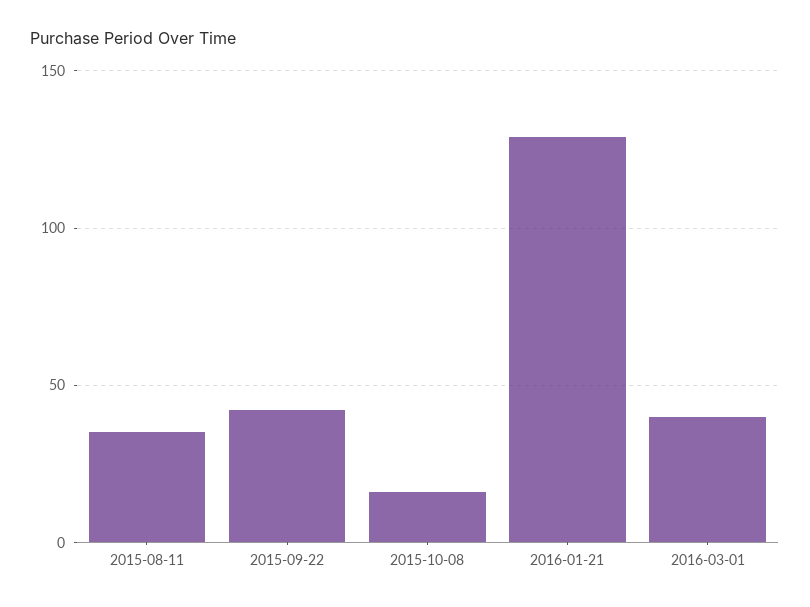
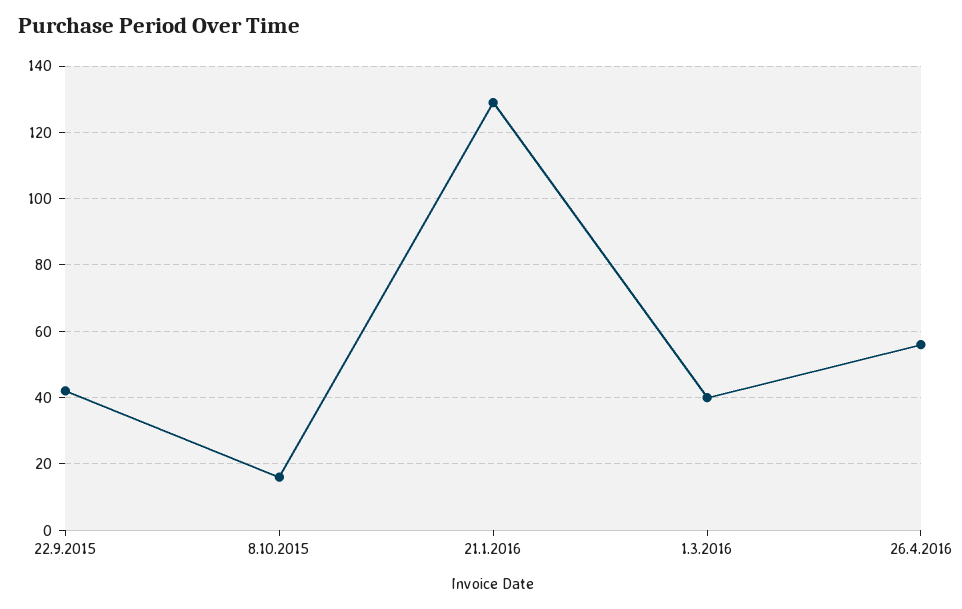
2015-08-11: 35 -> none
26.4.2016: none -> 55

